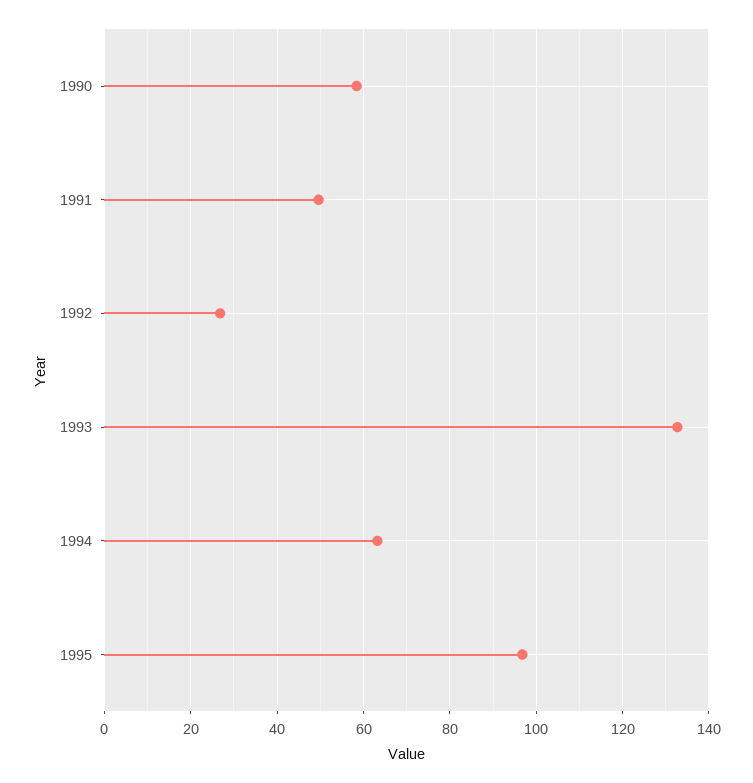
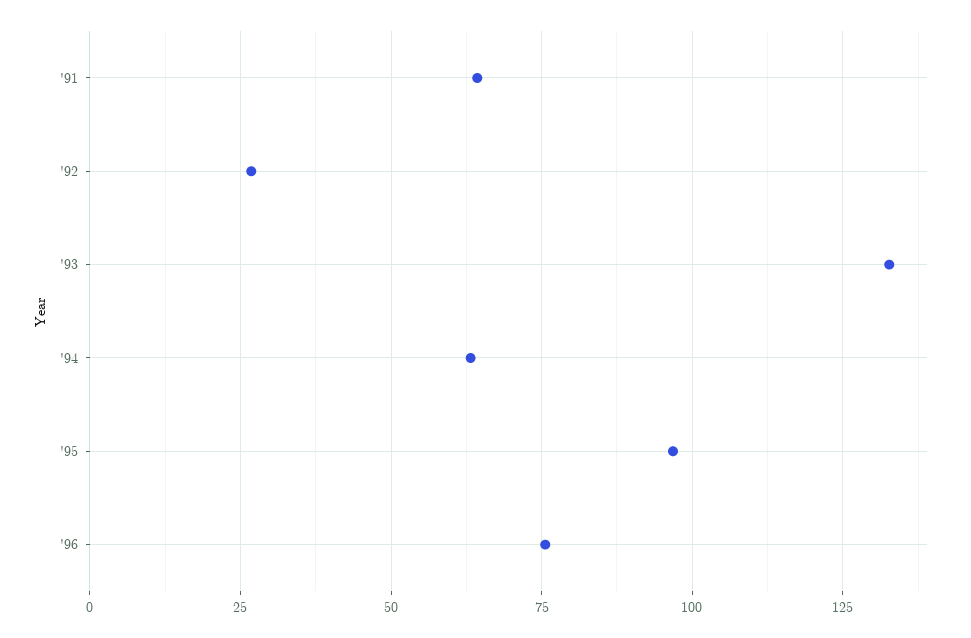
1990: 58 -> none
1991: 50 -> 65
'96: none -> 75

